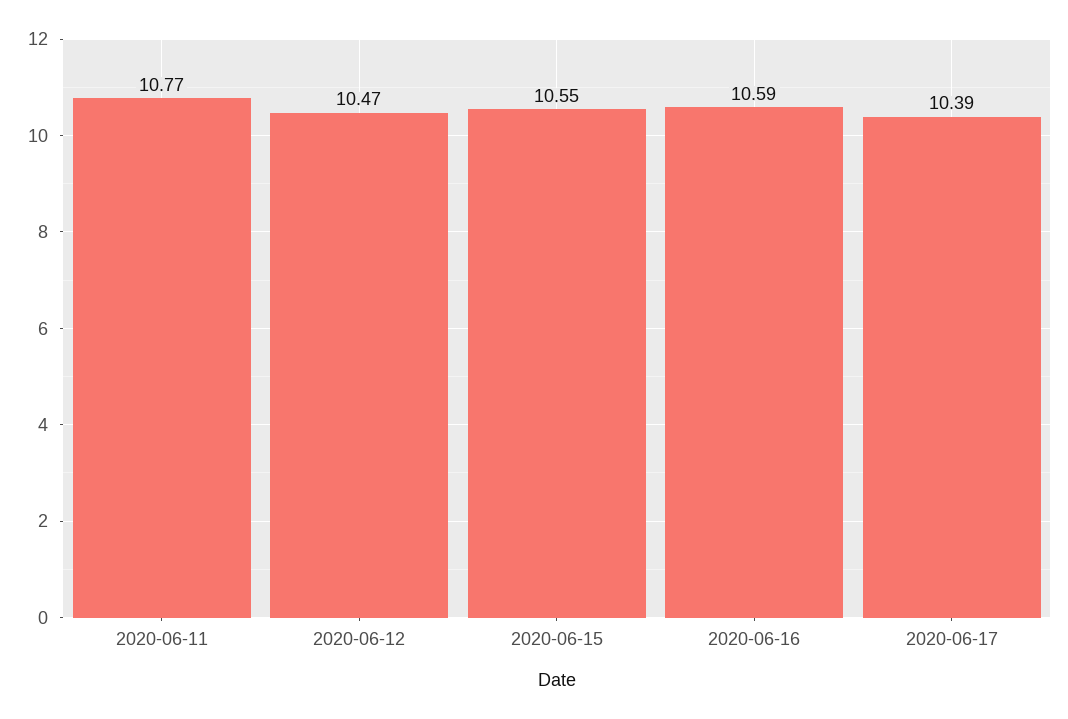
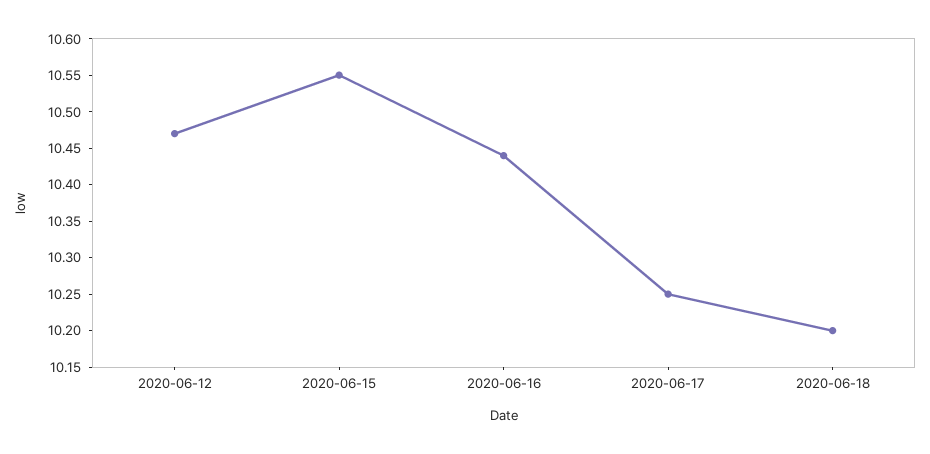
2020-06-11: 10.77 -> none
2020-06-16: 10.59 -> 10.45
2020-06-17: 10.39 -> 10.25
2020-06-18: none -> 10.2

